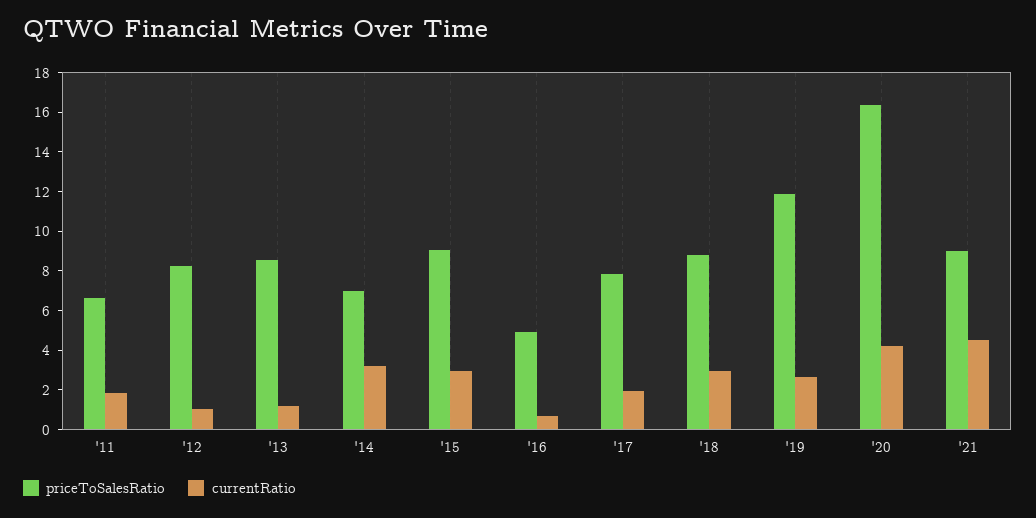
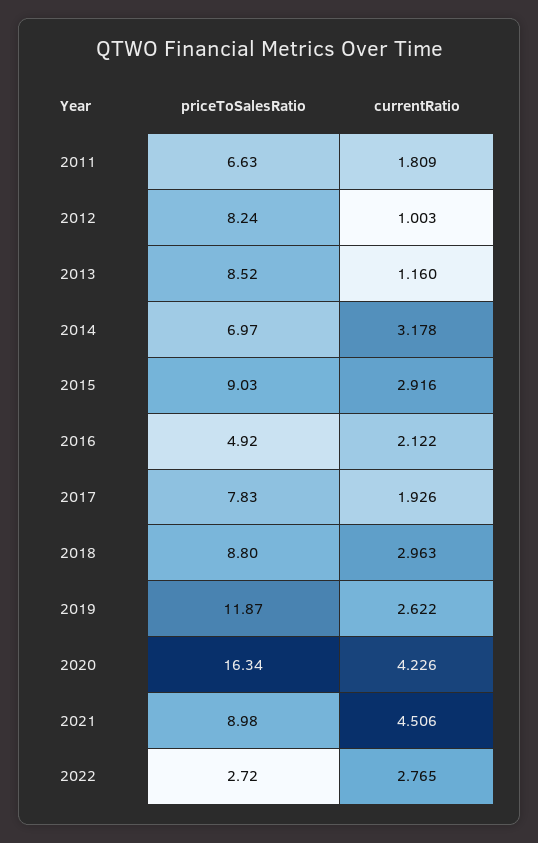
currentRatio, '16: 0.5 -> 2.122
priceToSalesRatio, 2022: none -> 2.72
currentRatio, 2022: none -> 2.765

